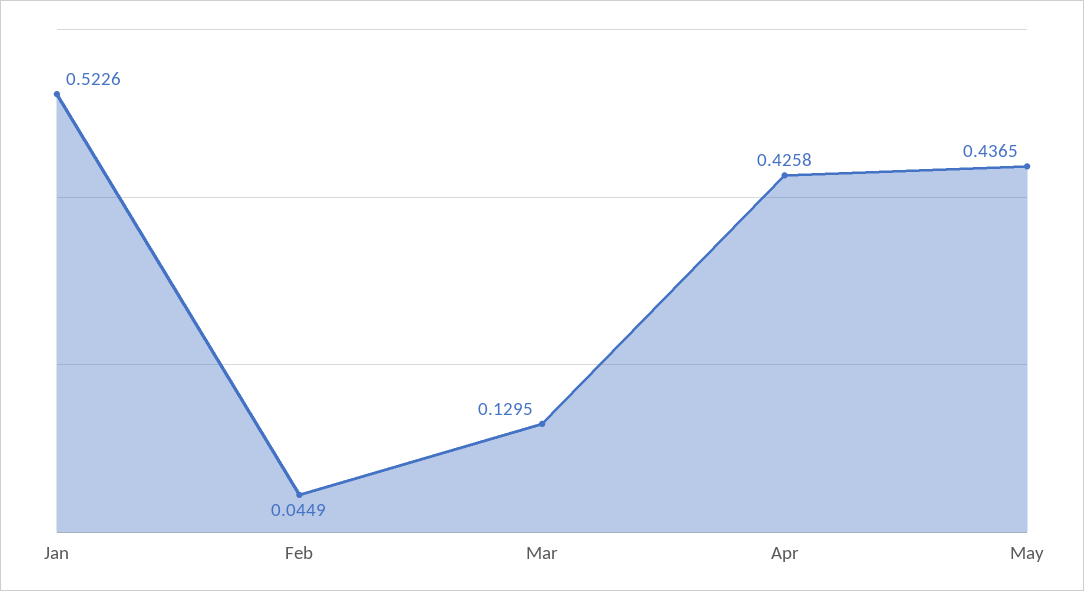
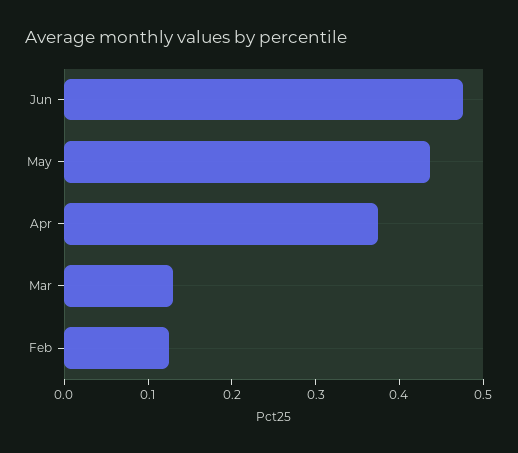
Jan: 0.5226 -> none
Feb: 0.0449 -> 0.12
Apr: 0.4258 -> 0.38
Jun: none -> 0.48

